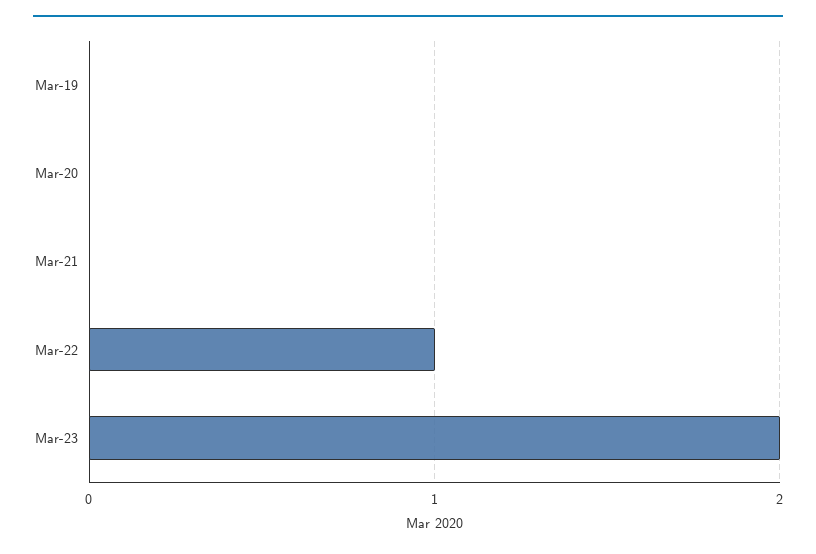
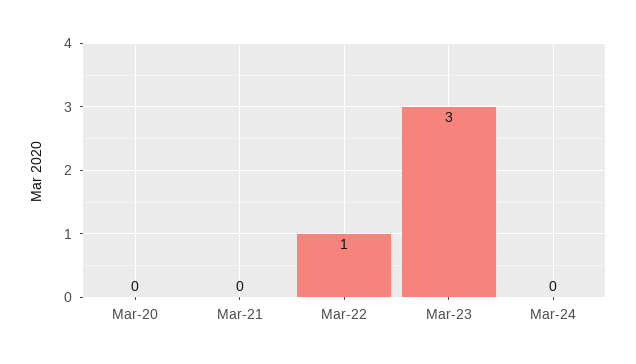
Mar-19: 0 -> none
Mar-23: 2 -> 3
Mar-24: none -> 0

